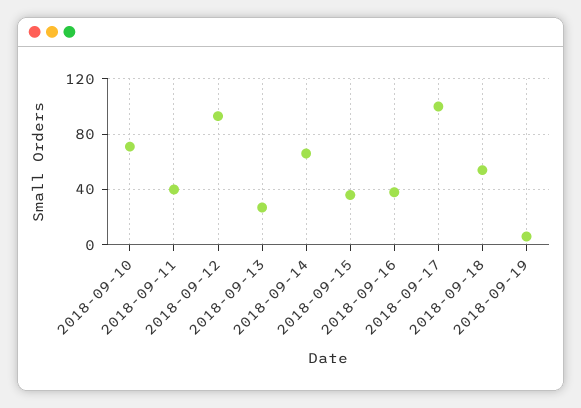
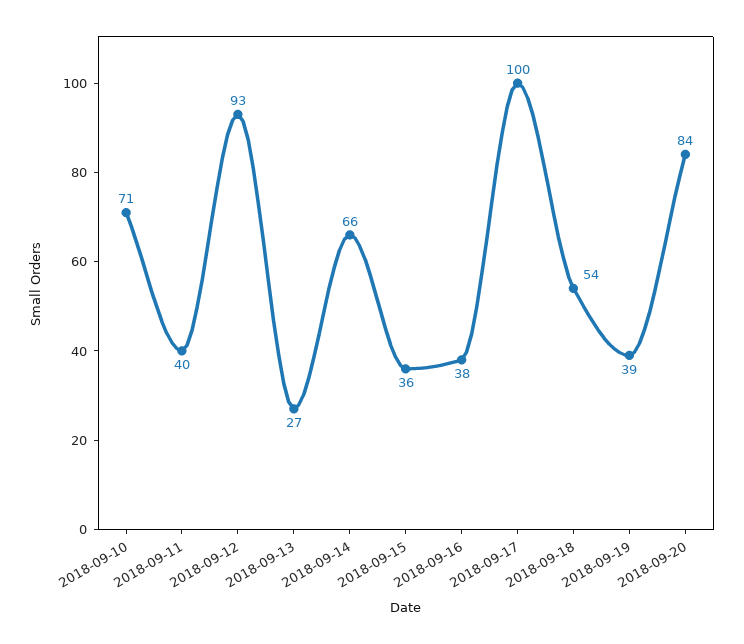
2018-09-19: 5 -> 39
2018-09-20: none -> 84

